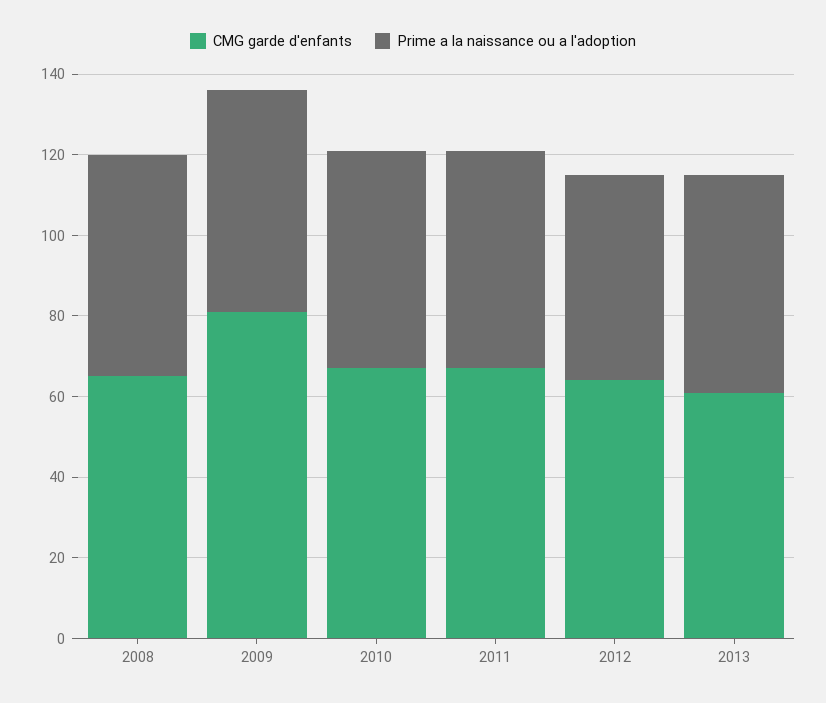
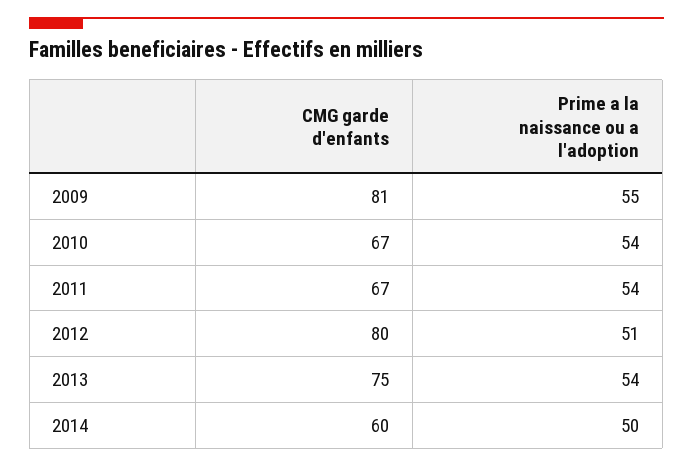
CMG garde d'enfants, 2008: 65 -> none
Prime a la naissance ou a l'adoption, 2008: 55 -> none
CMG garde d'enfants, 2012: 65 -> 80
CMG garde d'enfants, 2013: 60 -> 75
CMG garde d'enfants, 2014: none -> 60
Prime a la naissance ou a l'adoption, 2014: none -> 50

